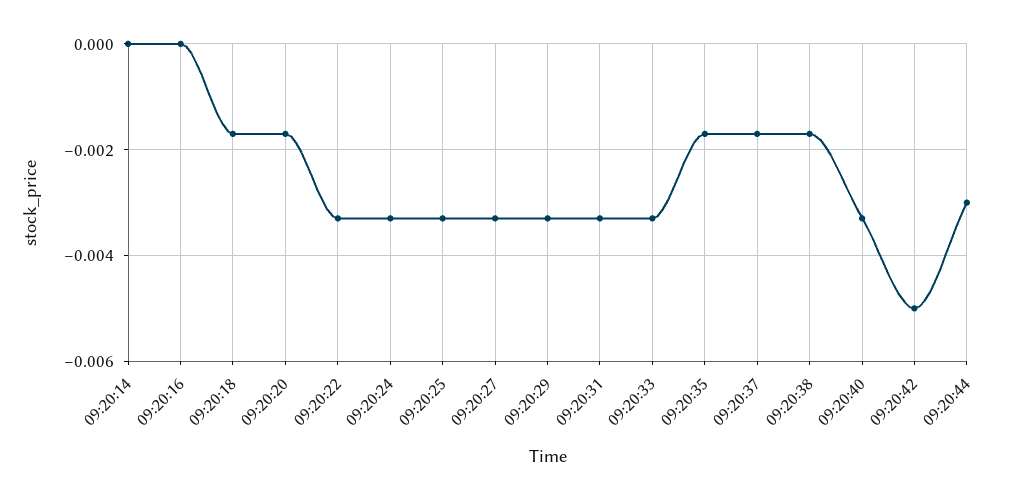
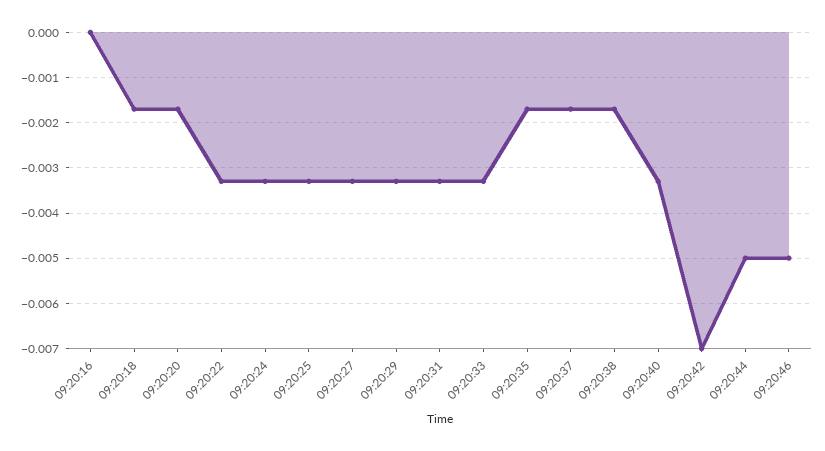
09:20:14: 0 -> none
09:20:42: -0.005 -> -0.007
09:20:44: -0.003 -> -0.005
09:20:46: none -> -0.005

